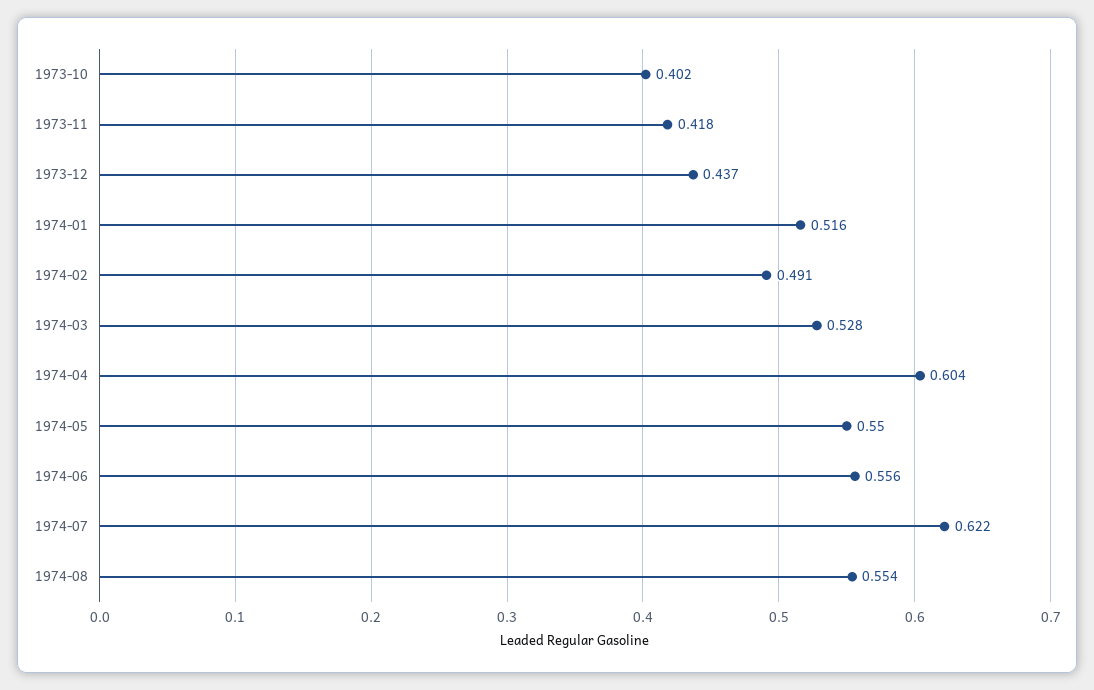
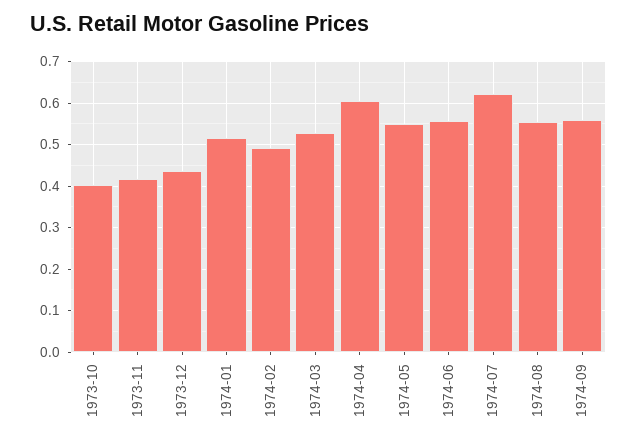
1974-09: none -> 0.56

